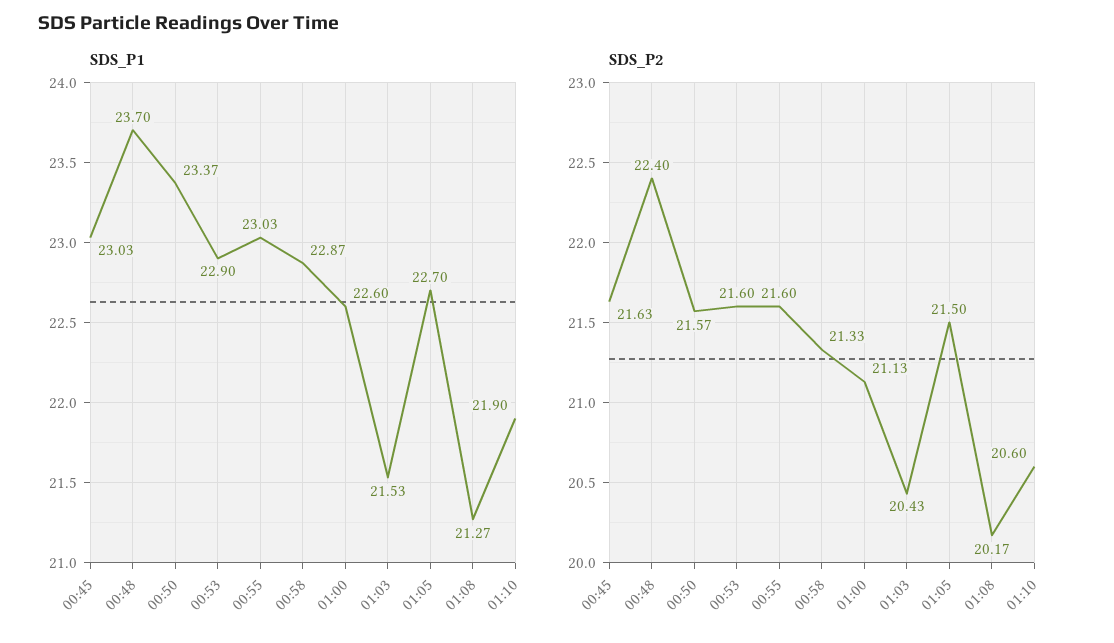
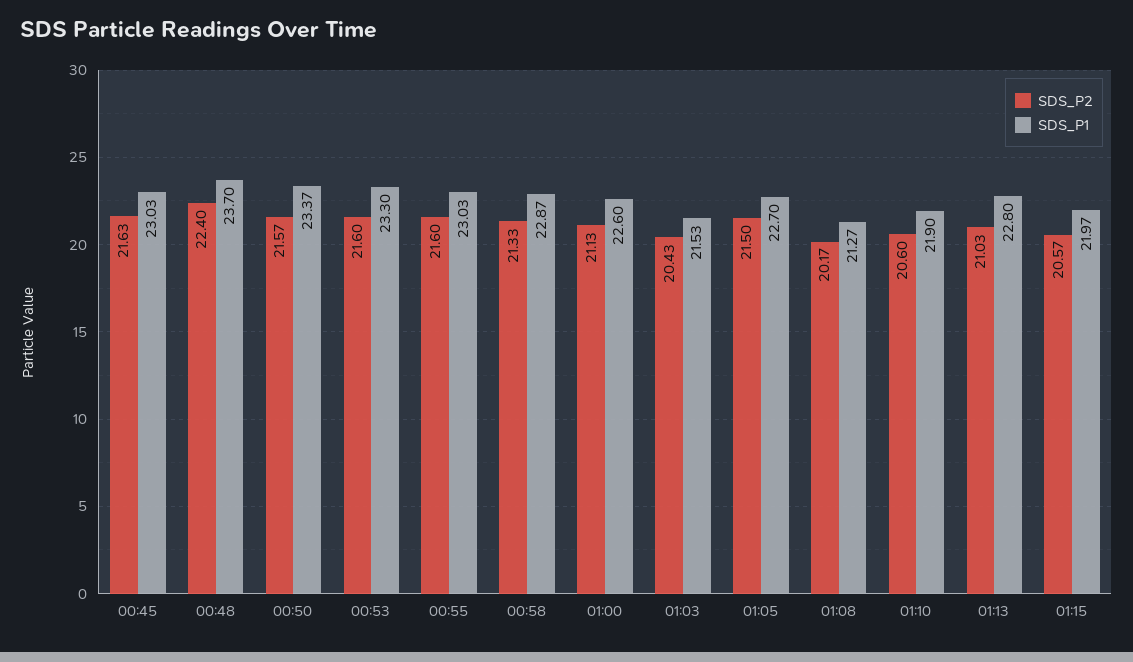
SDS_P1, 00:53: 22.9 -> 23.3
SDS_P2, 01:13: none -> 21.03
SDS_P1, 01:13: none -> 22.8
SDS_P2, 01:15: none -> 20.57
SDS_P1, 01:15: none -> 21.97

